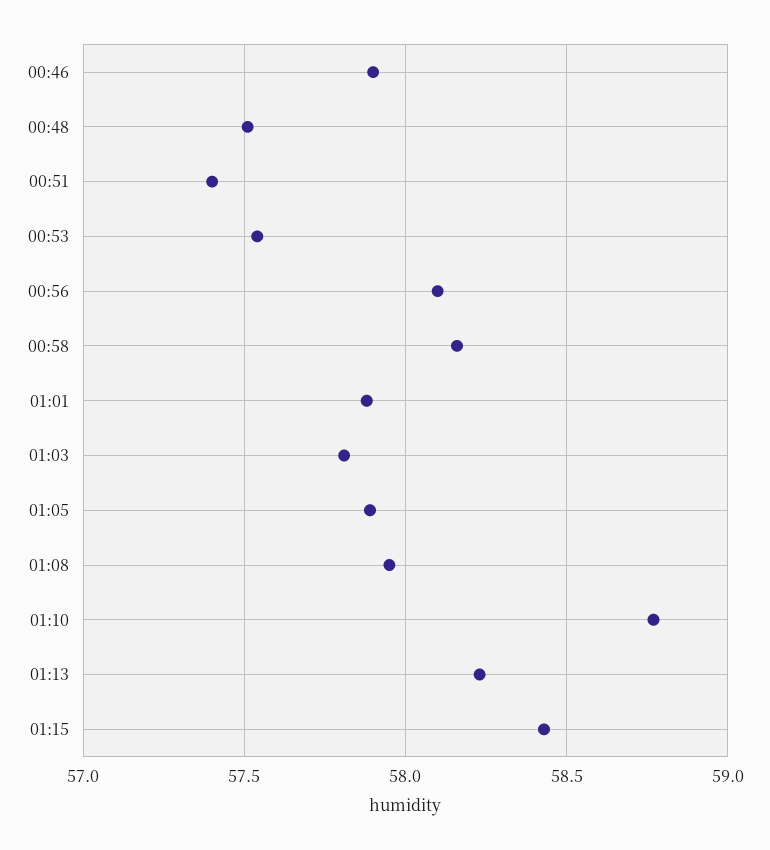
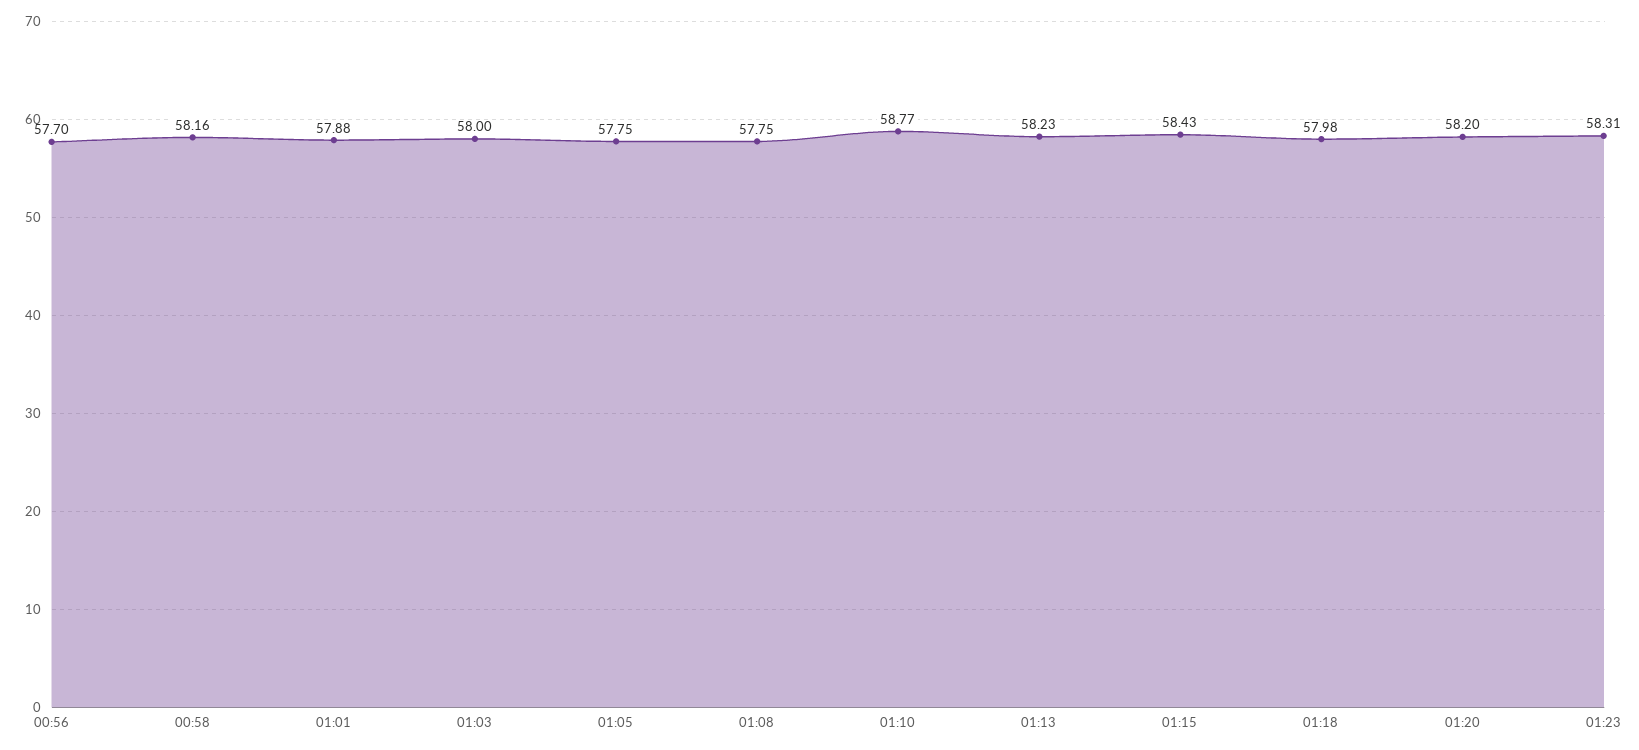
00:46: 57.9 -> none
00:48: 57.5 -> none
00:51: 57.4 -> none
00:53: 57.55 -> none
00:56: 58.1 -> 57.7
01:03: 57.8 -> 58
01:05: 57.9 -> 57.75
01:08: 57.95 -> 57.75
01:18: none -> 57.98
01:20: none -> 58.2
01:23: none -> 58.31

